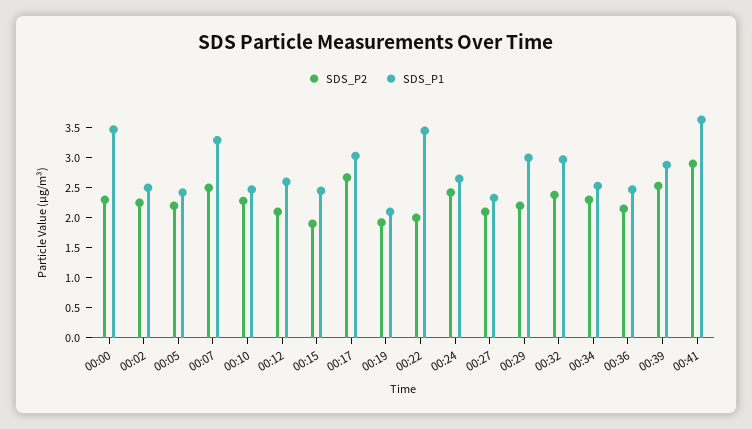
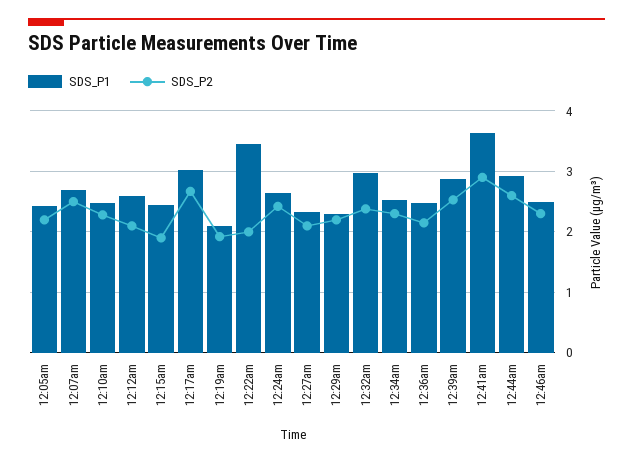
SDS_P2, 00:00: 2.25 -> none
SDS_P1, 00:00: 3.5 -> none
SDS_P2, 00:02: 2.25 -> none
SDS_P1, 00:02: 2.5 -> none
SDS_P1, 00:07: 3.25 -> 2.7
SDS_P1, 00:29: 3 -> 2.3
SDS_P1, 12:44am: none -> 2.9
SDS_P2, 12:44am: none -> 2.6
SDS_P1, 12:46am: none -> 2.5
SDS_P2, 12:46am: none -> 2.3

